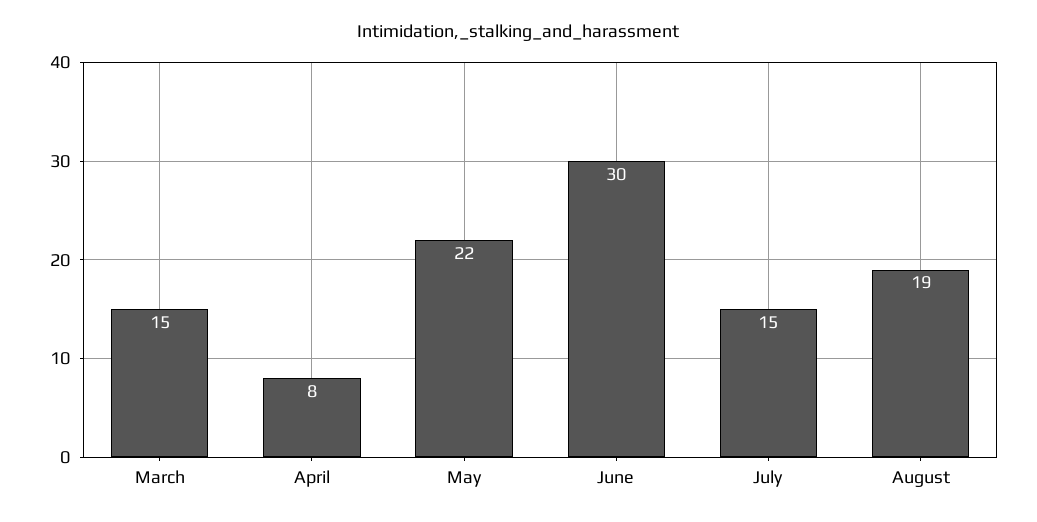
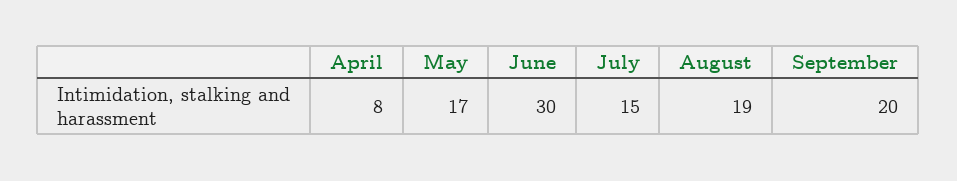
March: 15 -> none
May: 22 -> 17
September: none -> 20

